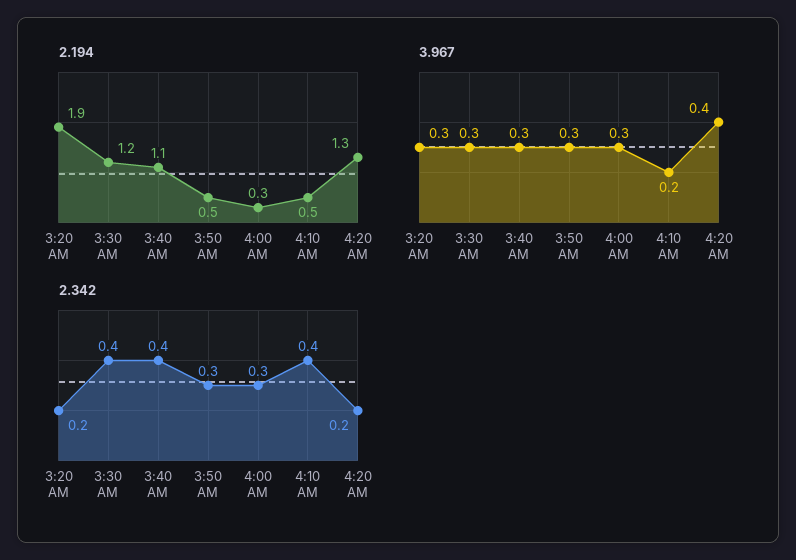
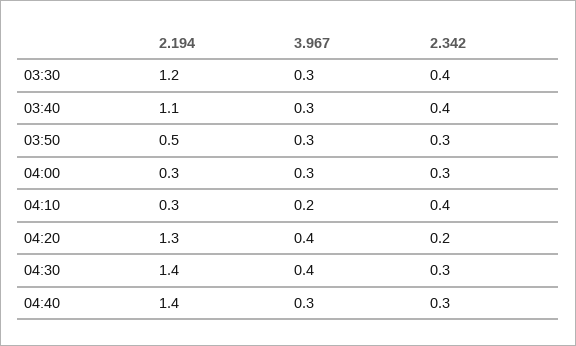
2.194, 3:20 AM: 1.9 -> none
2.194, 4:10 AM: 0.5 -> 0.3
3.967, 3:20 AM: 0.3 -> none
2.342, 3:20 AM: 0.2 -> none
2.194, 04:30: none -> 1.4
3.967, 04:30: none -> 0.4
2.342, 04:30: none -> 0.3
2.194, 04:40: none -> 1.4
3.967, 04:40: none -> 0.3
2.342, 04:40: none -> 0.3

